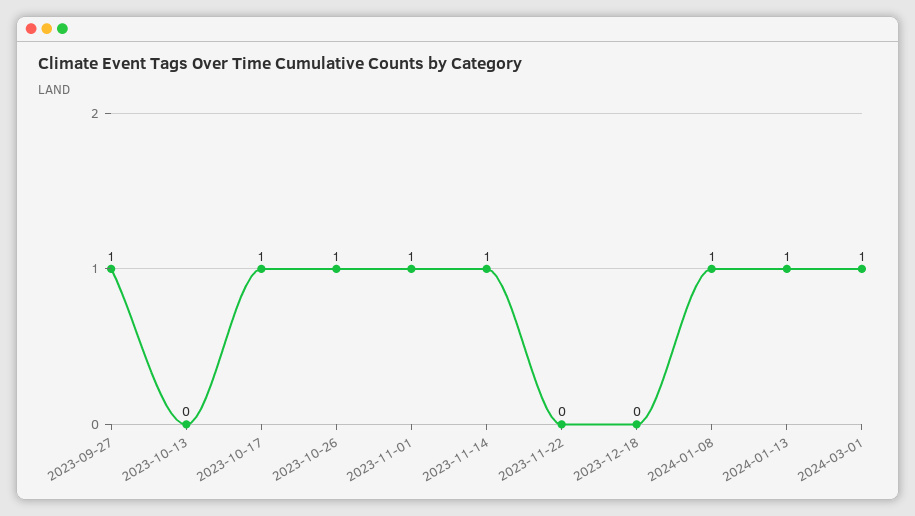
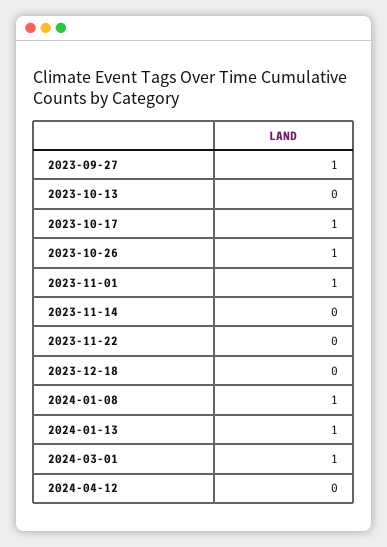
2023-11-14: 1 -> 0
2024-04-12: none -> 0

